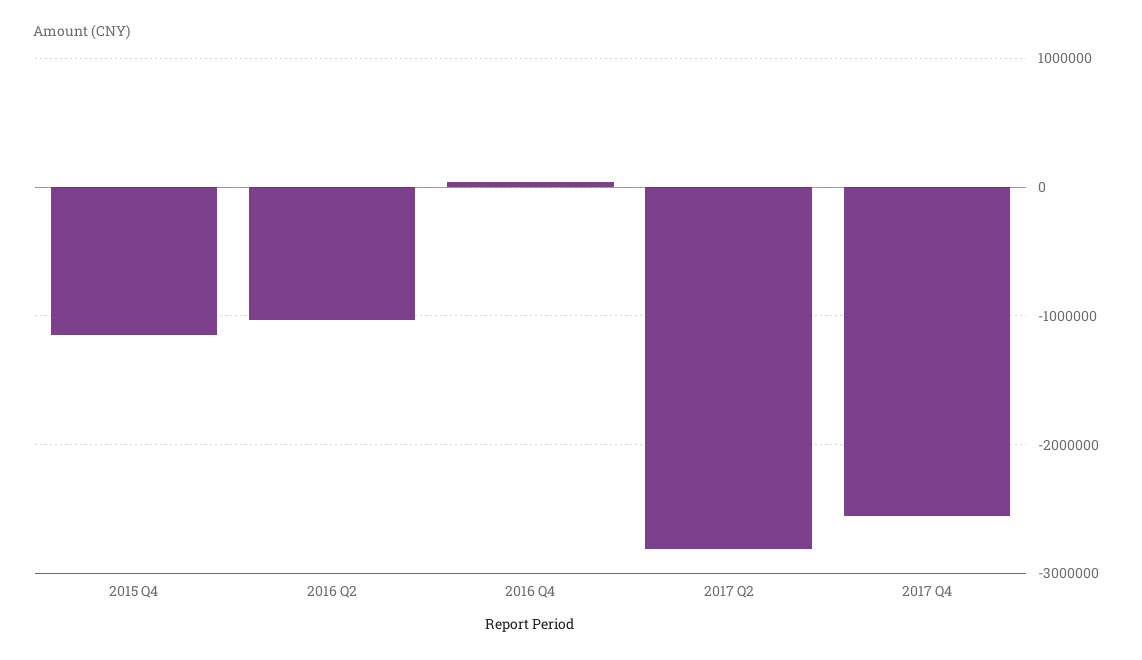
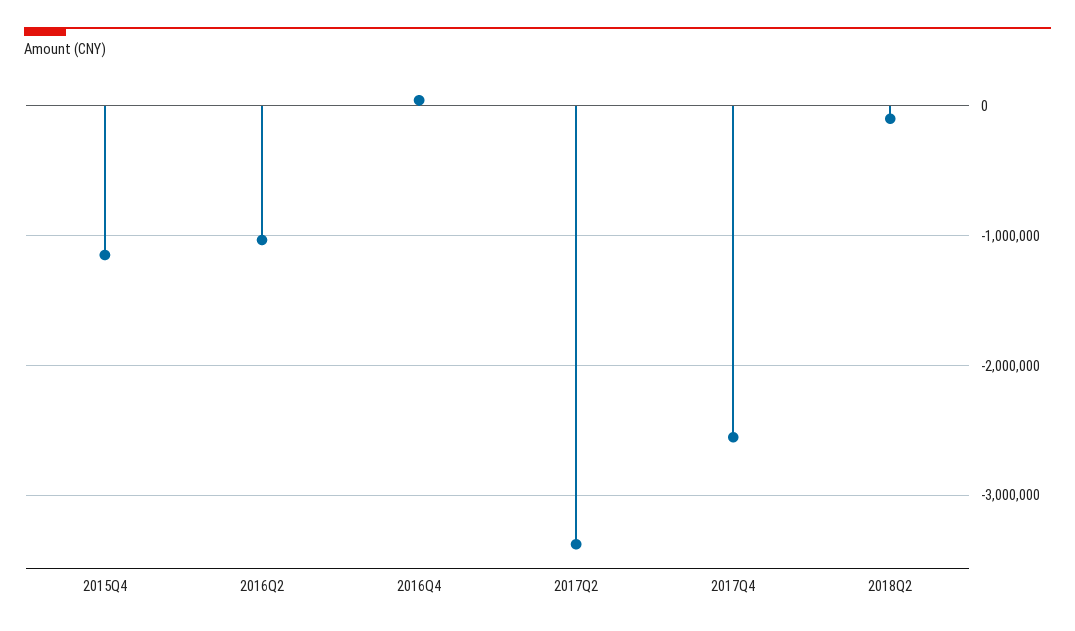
2017 Q2: -2800000 -> -3400000
2018Q2: none -> -100000

